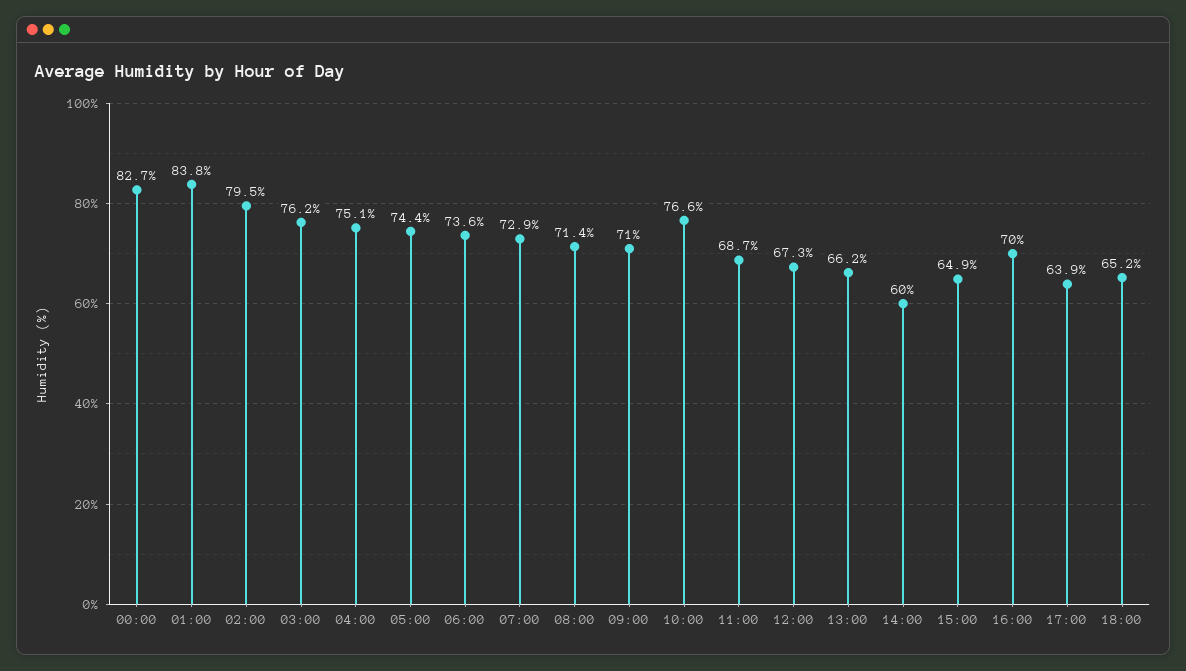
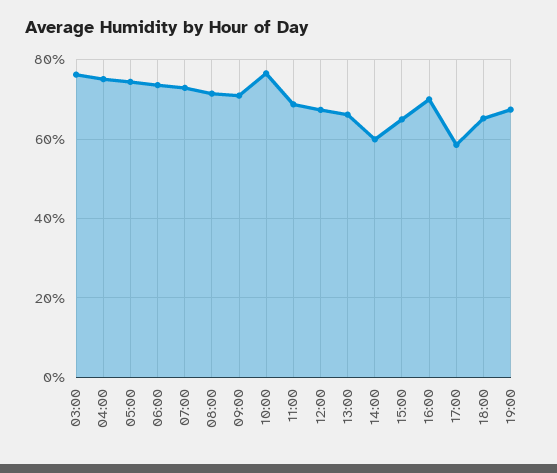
00:00: 82.7 -> none
01:00: 83.8 -> none
02:00: 79.5 -> none
17:00: 63.9 -> 58
19:00: none -> 68

